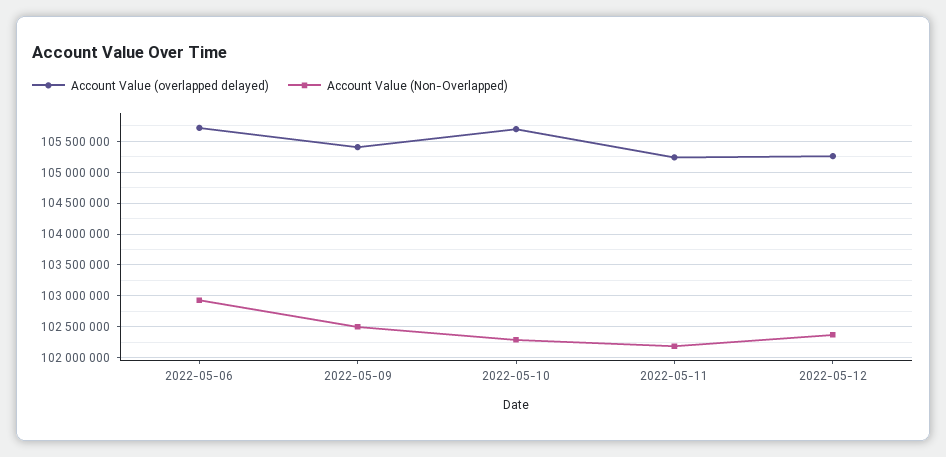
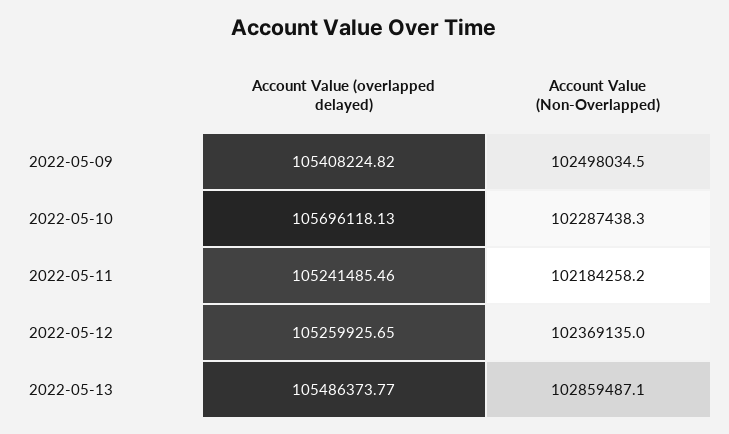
Account Value (overlapped delayed), 2022-05-06: 105700000 -> none
Account Value (Non-Overlapped), 2022-05-06: 102900000 -> none
Account Value (overlapped delayed), 2022-05-13: none -> 105486373.77
Account Value (Non-Overlapped), 2022-05-13: none -> 102859487.1

